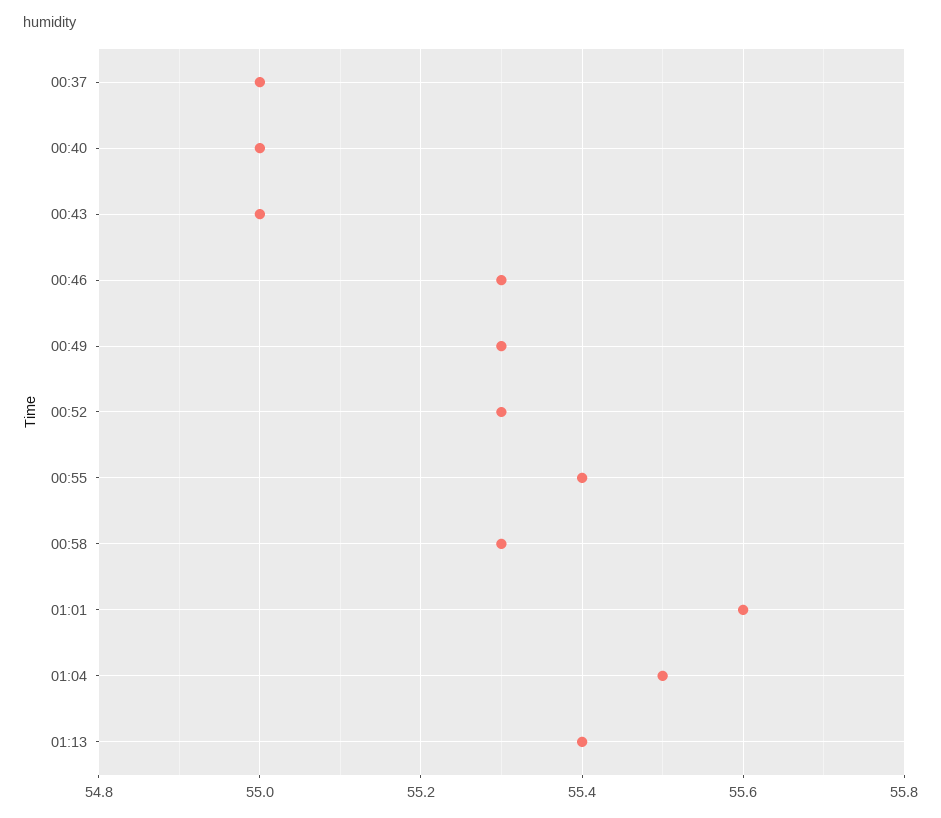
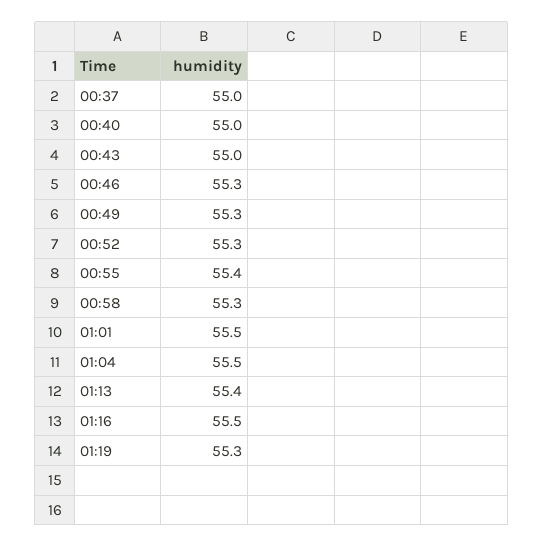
01:01: 55.6 -> 55.5
01:16: none -> 55.5
01:19: none -> 55.3

